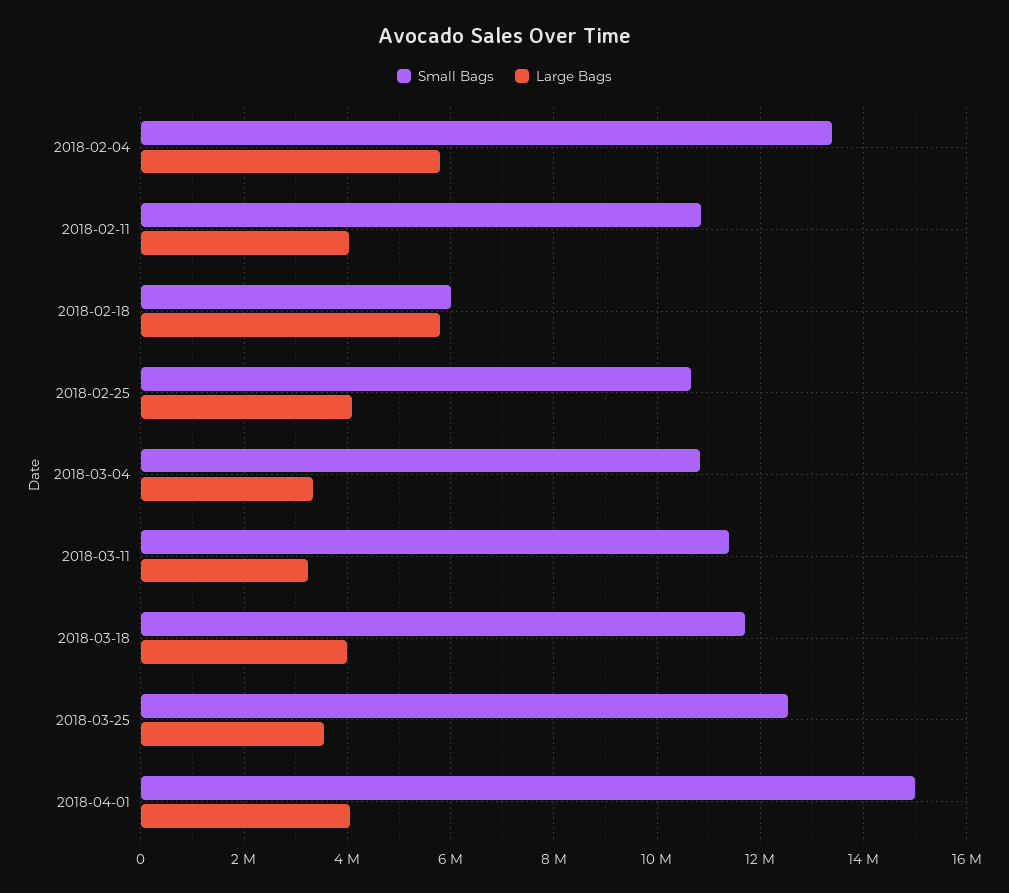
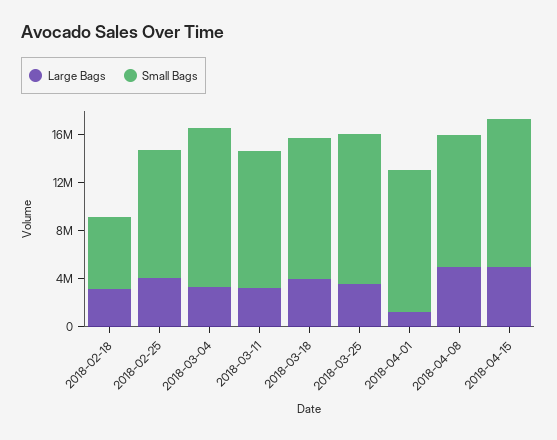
Small Bags, 2018-02-04: 13400000 -> none
Large Bags, 2018-02-04: 5800000 -> none
Small Bags, 2018-02-11: 10800000 -> none
Large Bags, 2018-02-11: 4000000 -> none
Large Bags, 2018-02-18: 5800000 -> 3000000
Small Bags, 2018-03-04: 10800000 -> 13000000
Small Bags, 2018-04-01: 15000000 -> 12000000
Large Bags, 2018-04-01: 4000000 -> 1000000
Large Bags, 2018-04-08: none -> 5000000
Small Bags, 2018-04-08: none -> 11000000
Large Bags, 2018-04-15: none -> 5000000
Small Bags, 2018-04-15: none -> 12000000

